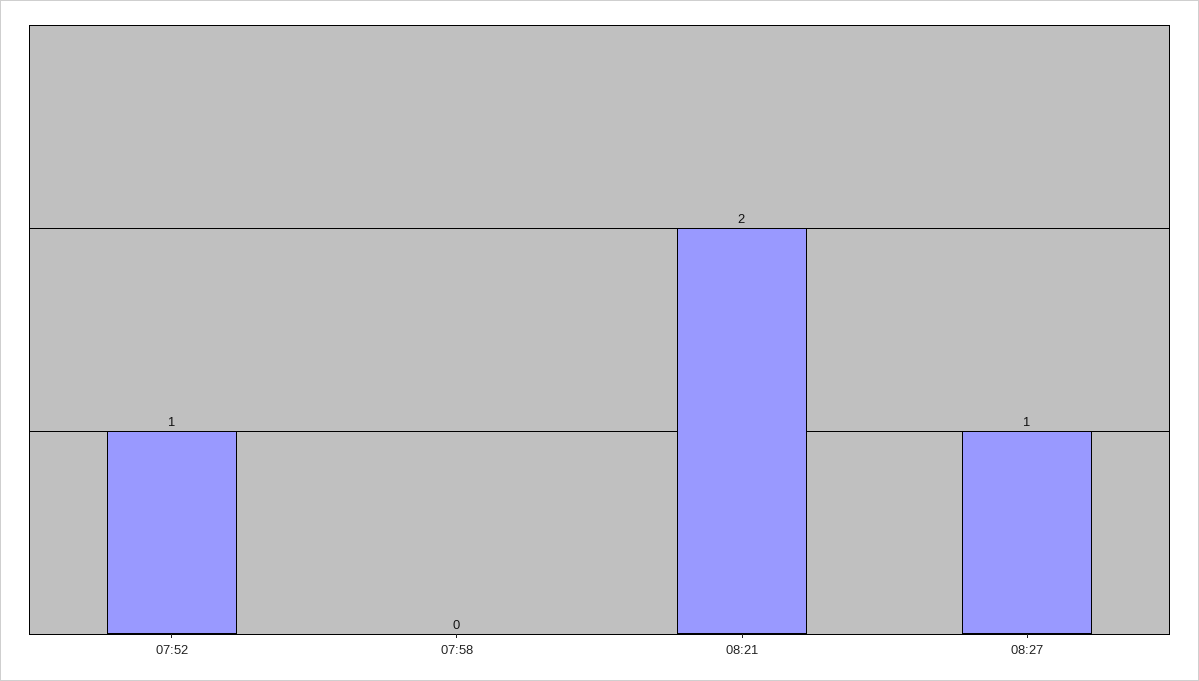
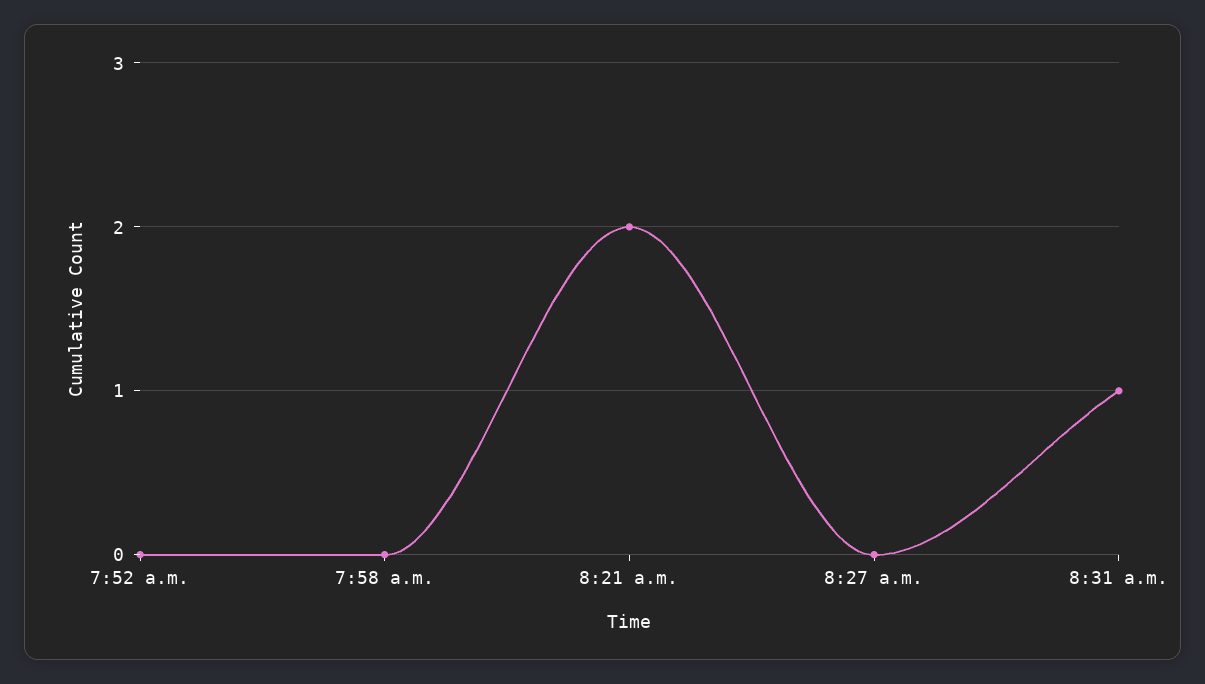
07:52: 1 -> 0
08:27: 1 -> 0
8:31 a.m.: none -> 1

